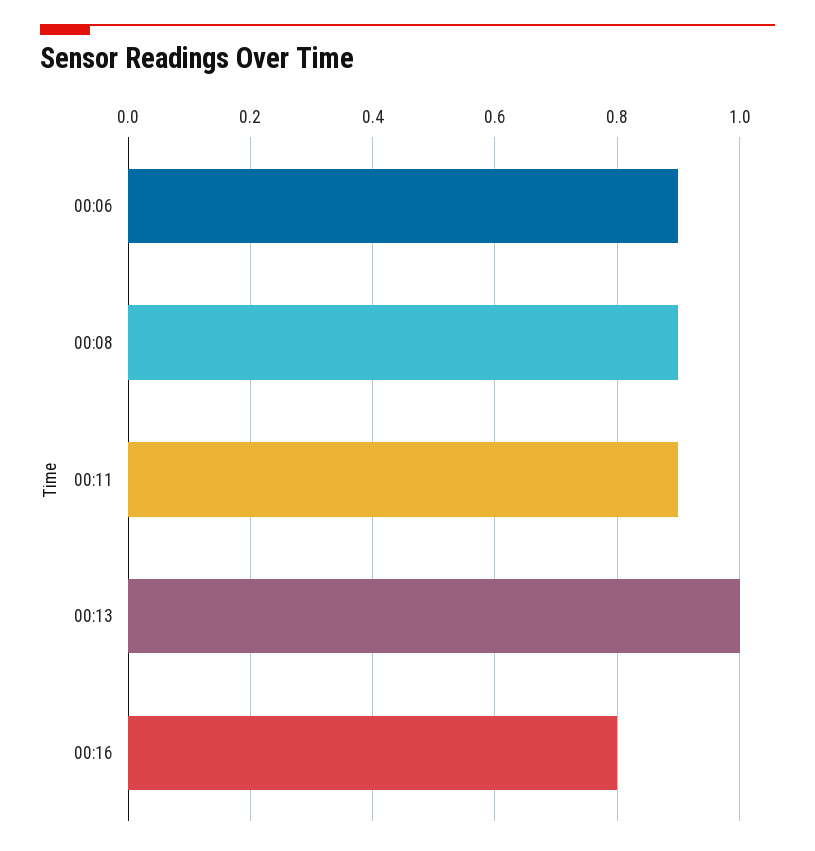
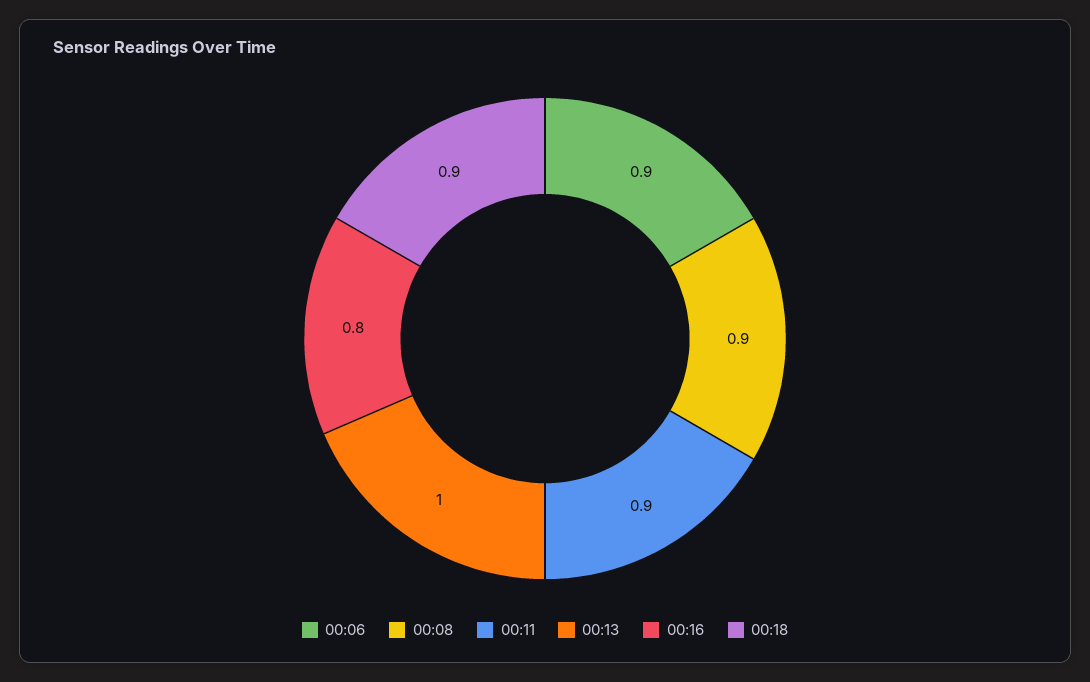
00:18: none -> 0.9

